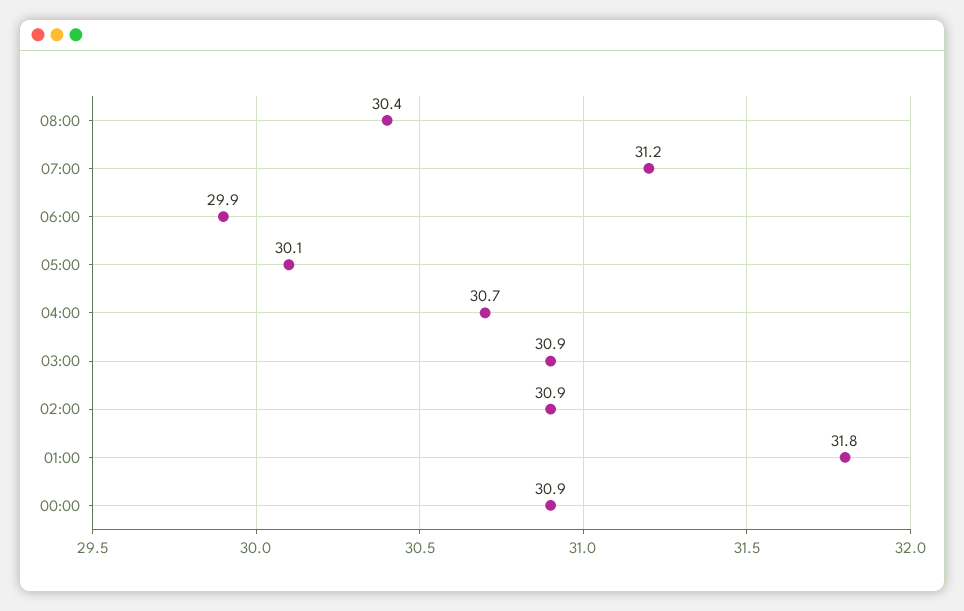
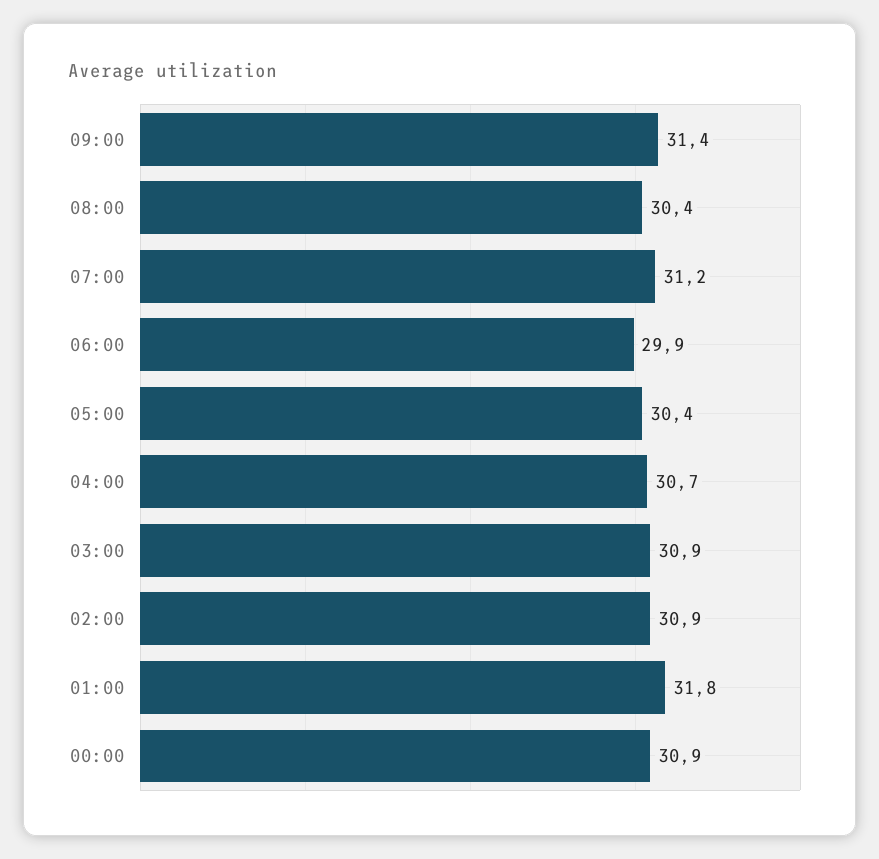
05:00: 30.1 -> 30.4
09:00: none -> 31.4

